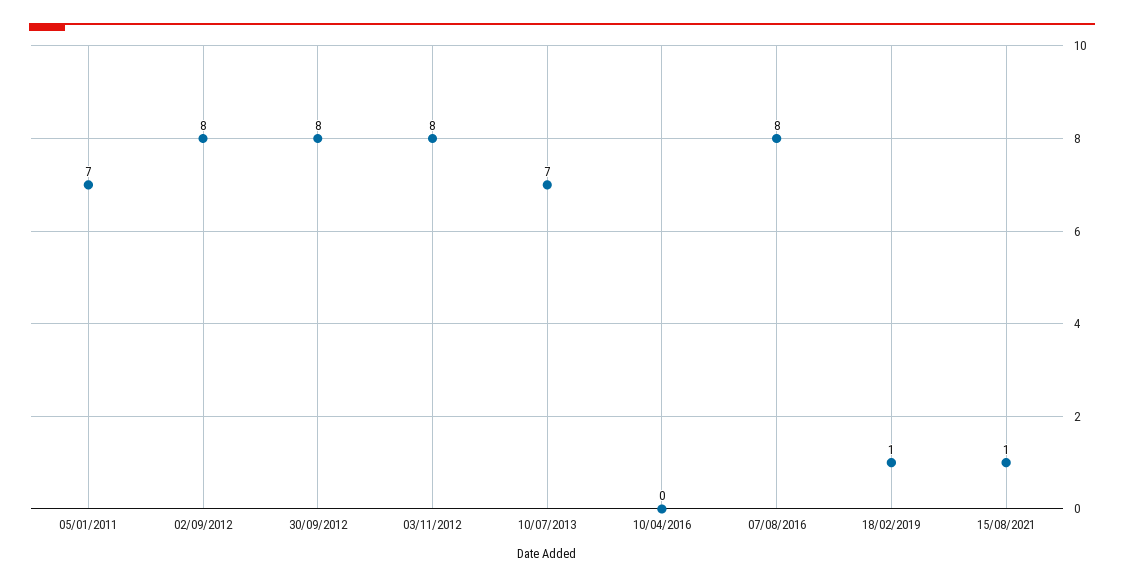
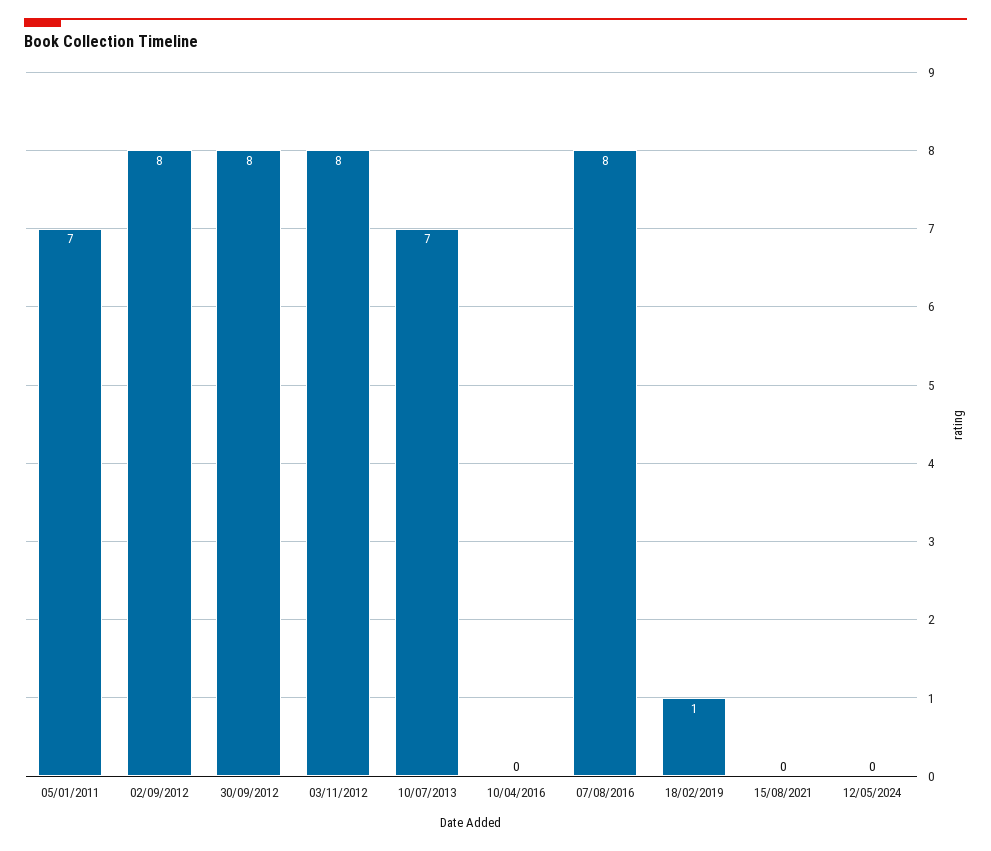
15/08/2021: 1 -> 0
12/05/2024: none -> 0

